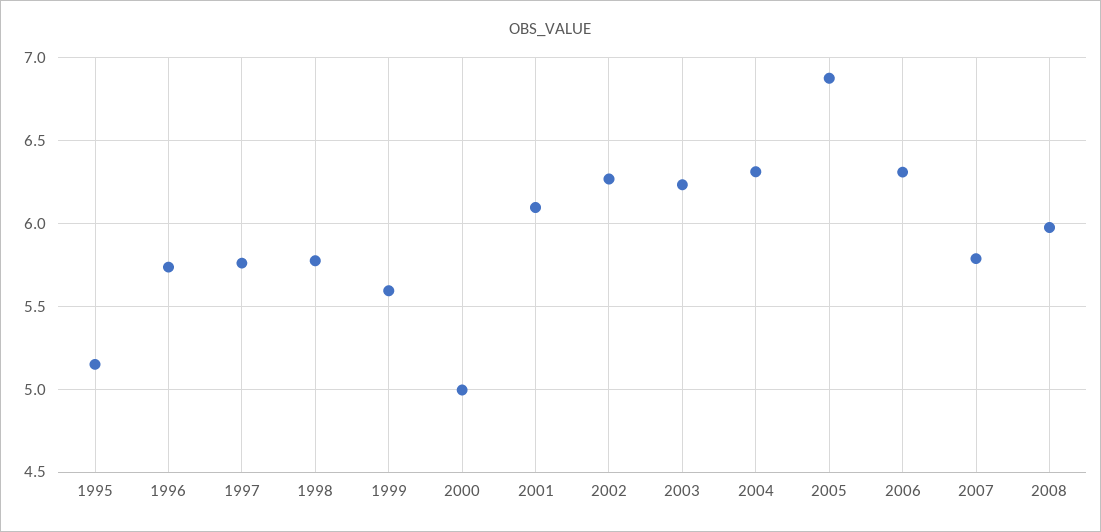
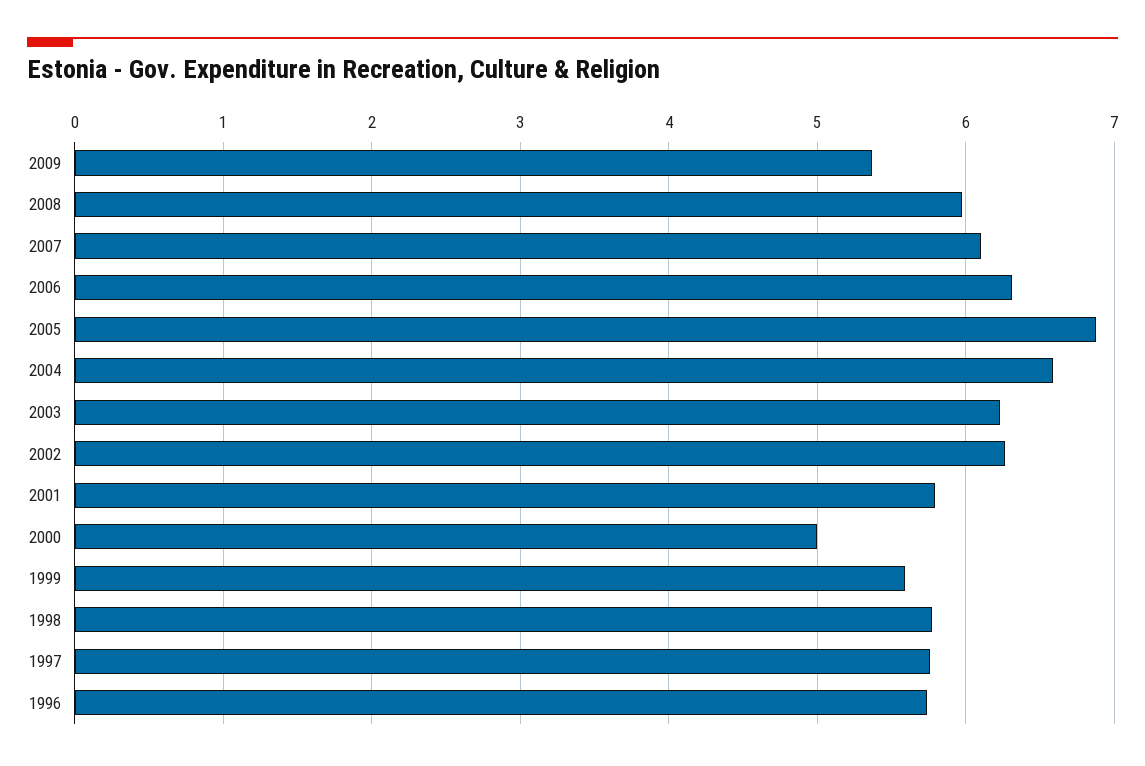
1995: 5.15 -> none
2001: 6.1 -> 5.8
2004: 6.3 -> 6.6
2007: 5.8 -> 6.1
2009: none -> 5.4

